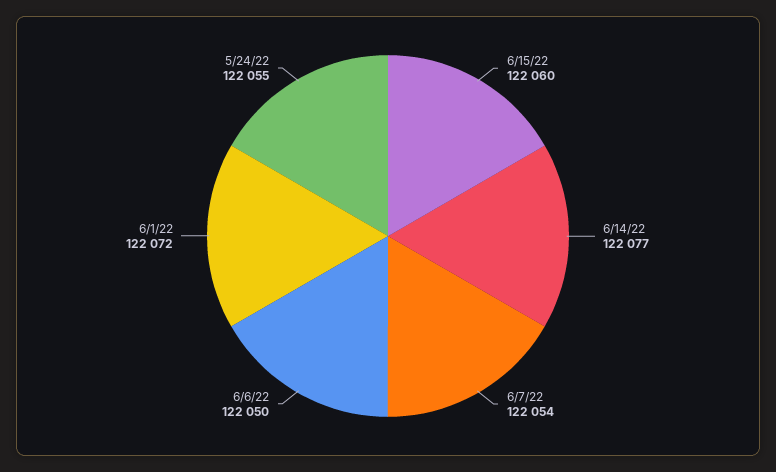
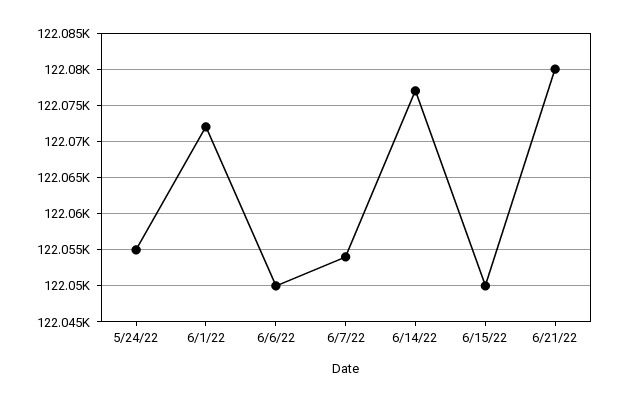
6/15/22: 122060 -> 122050
6/21/22: none -> 122080

